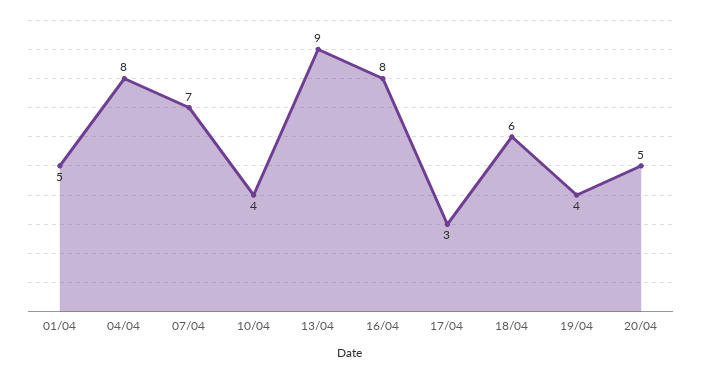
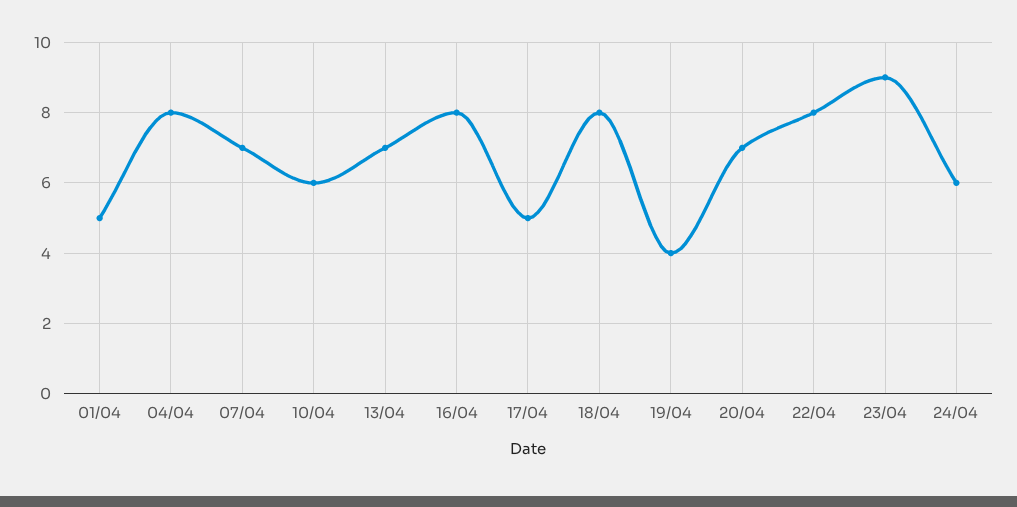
10/04: 4 -> 6
13/04: 9 -> 7
17/04: 3 -> 5
18/04: 6 -> 8
20/04: 5 -> 7
22/04: none -> 8
23/04: none -> 9
24/04: none -> 6

